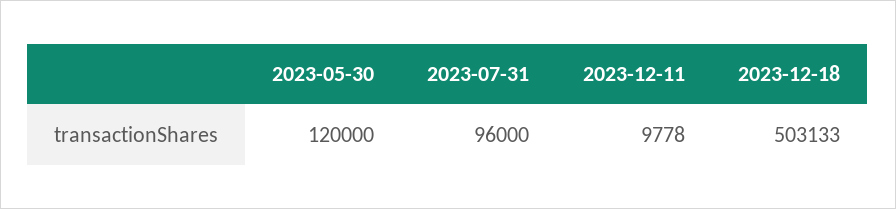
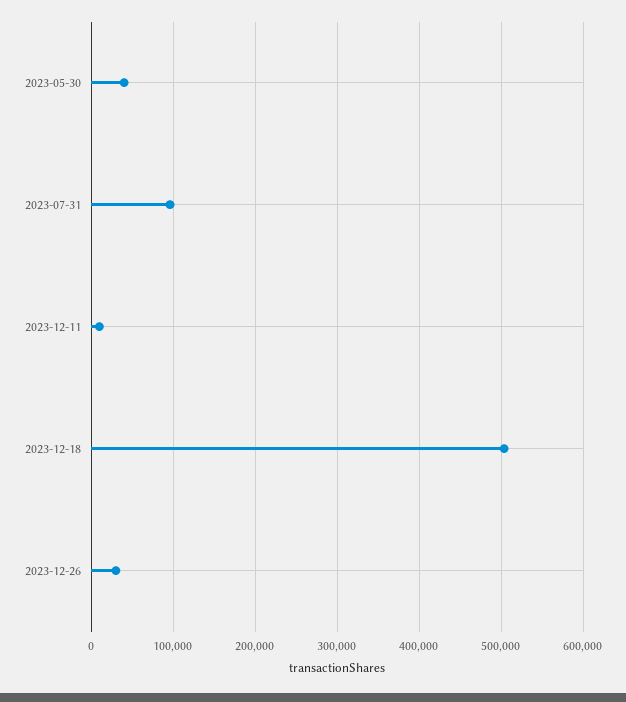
2023-05-30: 120000 -> 40000
2023-12-26: none -> 30000

